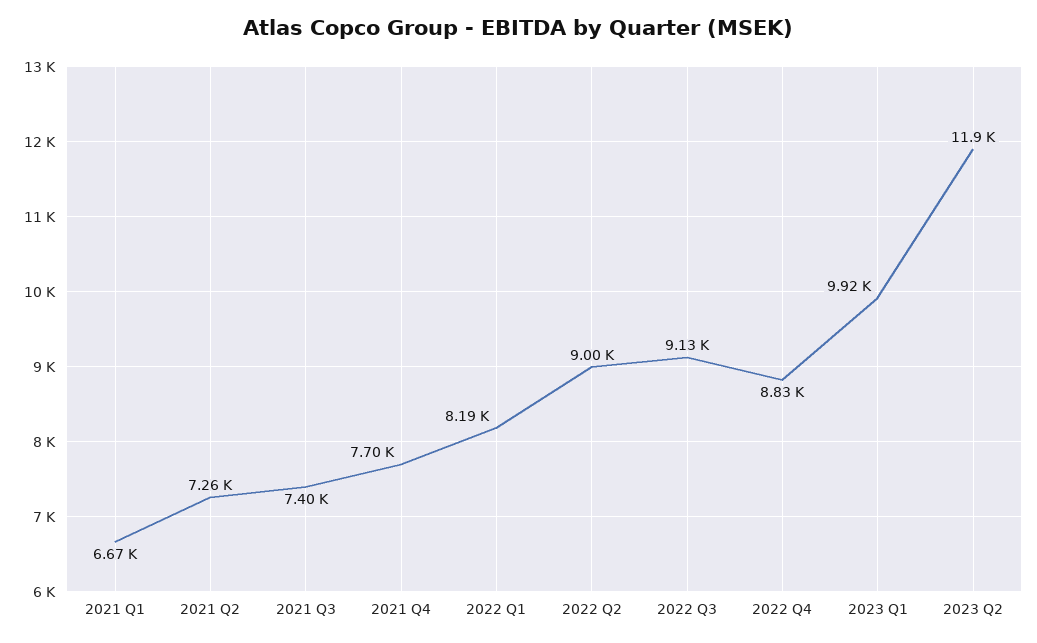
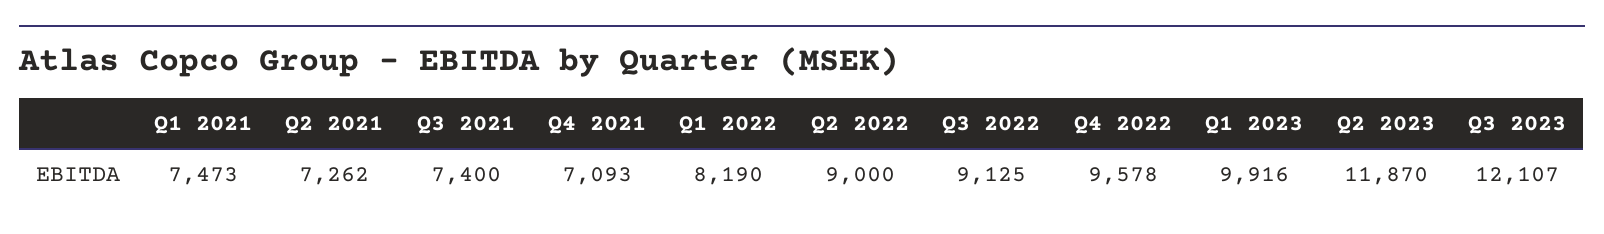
2021 Q1: 6670 -> 7473
2021 Q4: 7700 -> 7093
2022 Q4: 8830 -> 9578
Q3 2023: none -> 12107

